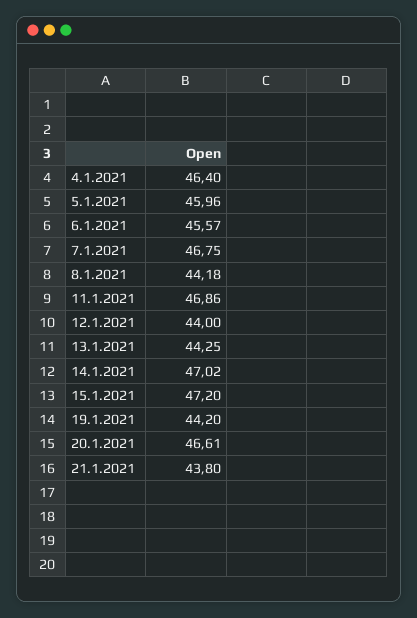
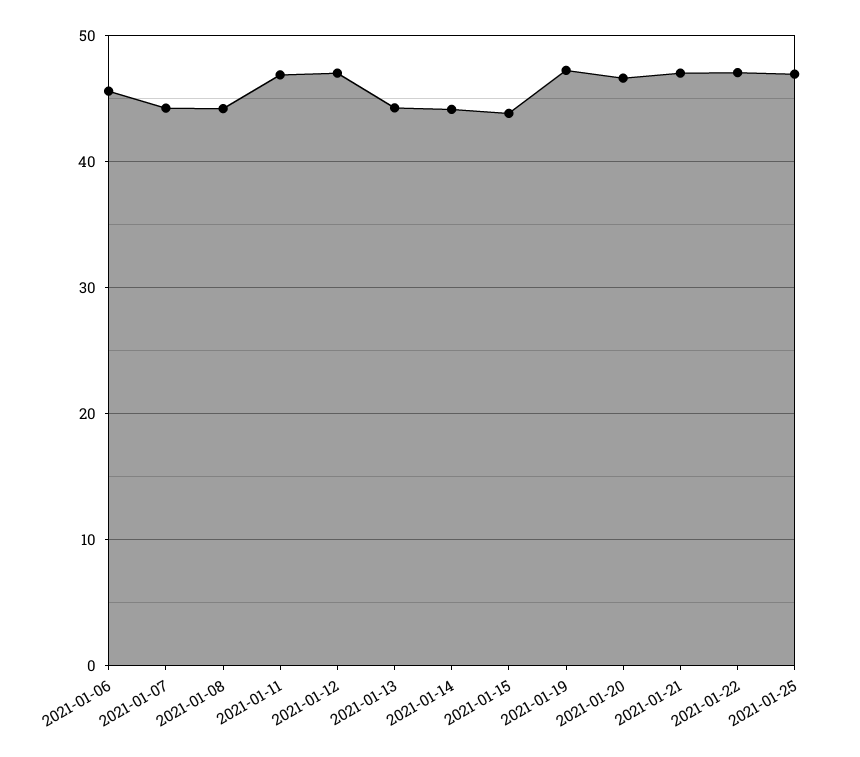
4.1.2021: 46.4 -> none
5.1.2021: 45.96 -> none
7.1.2021: 46.75 -> 44
12.1.2021: 44 -> 47
14.1.2021: 47.02 -> 44
15.1.2021: 47.2 -> 44
19.1.2021: 44.2 -> 47
21.1.2021: 43.8 -> 47
2021-01-22: none -> 47
2021-01-25: none -> 47

